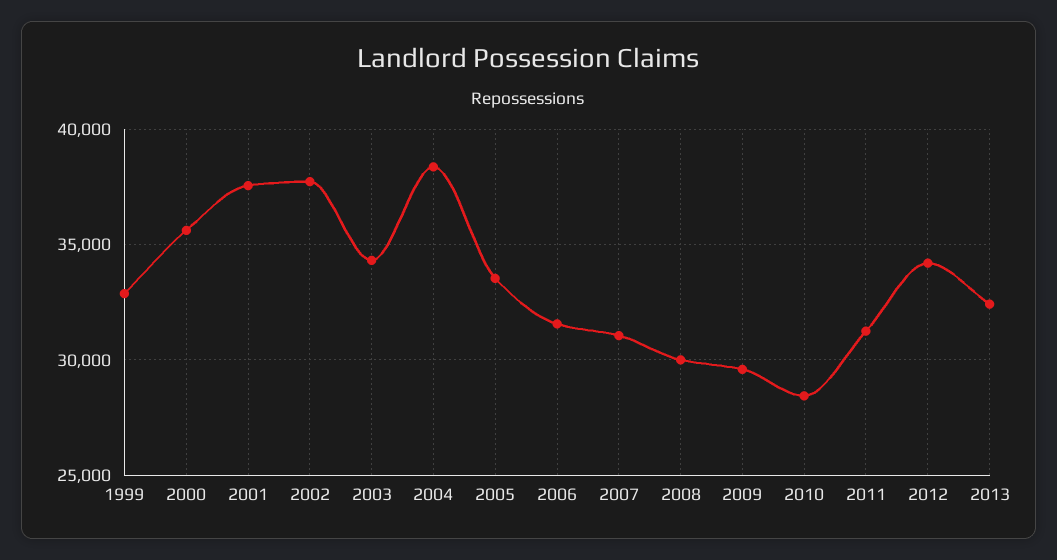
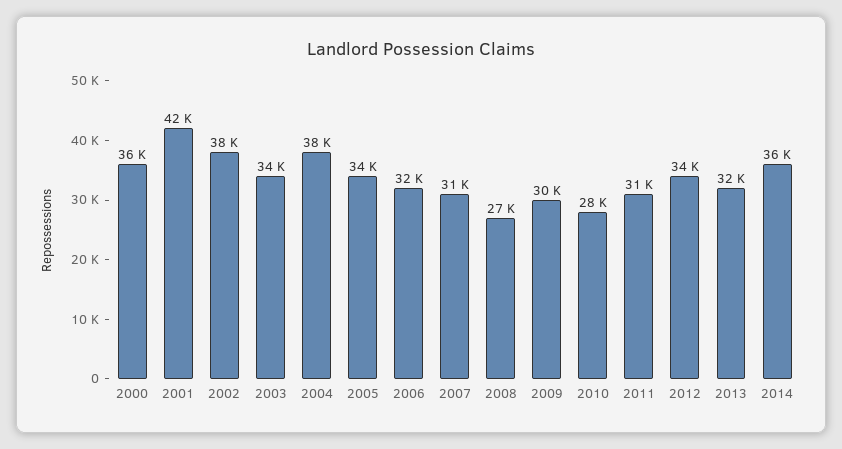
1999: 33000 -> none
2001: 37500 -> 42000
2008: 30000 -> 27000
2014: none -> 36000

